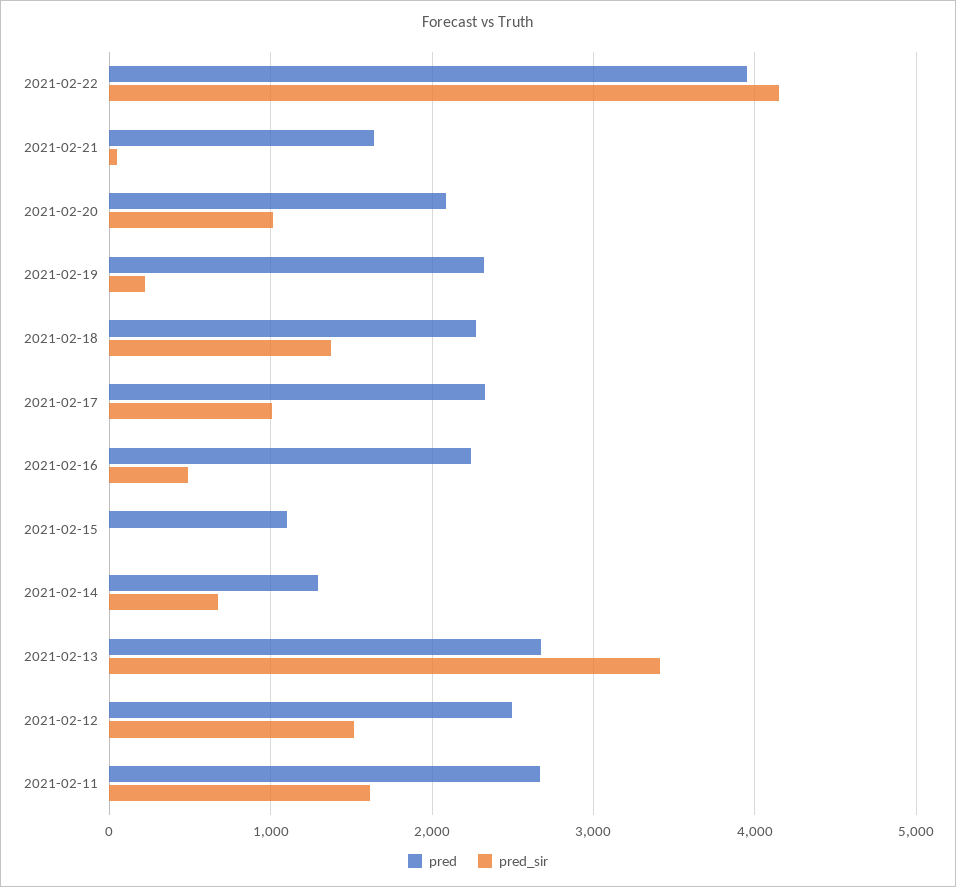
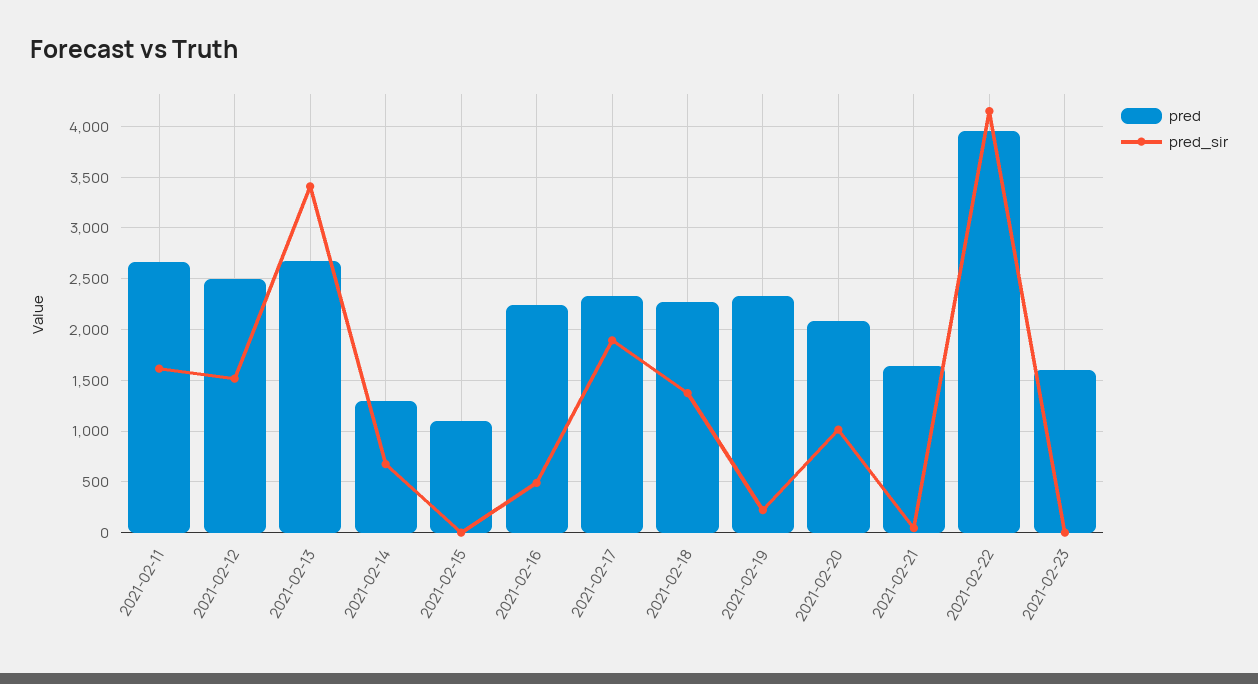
pred_sir, 2021-02-17: 1000 -> 1900
pred, 2021-02-23: none -> 1600
pred_sir, 2021-02-23: none -> 0

